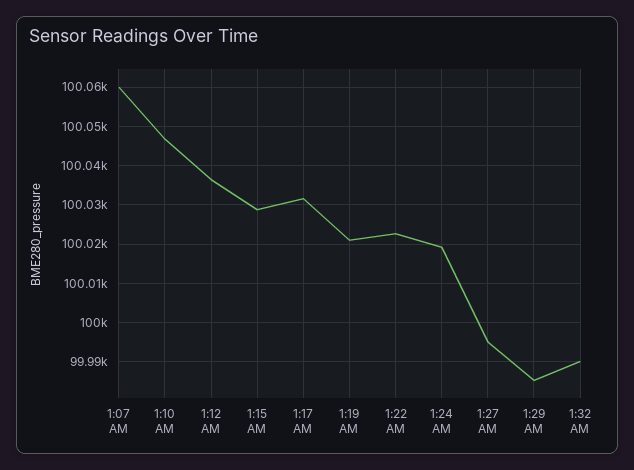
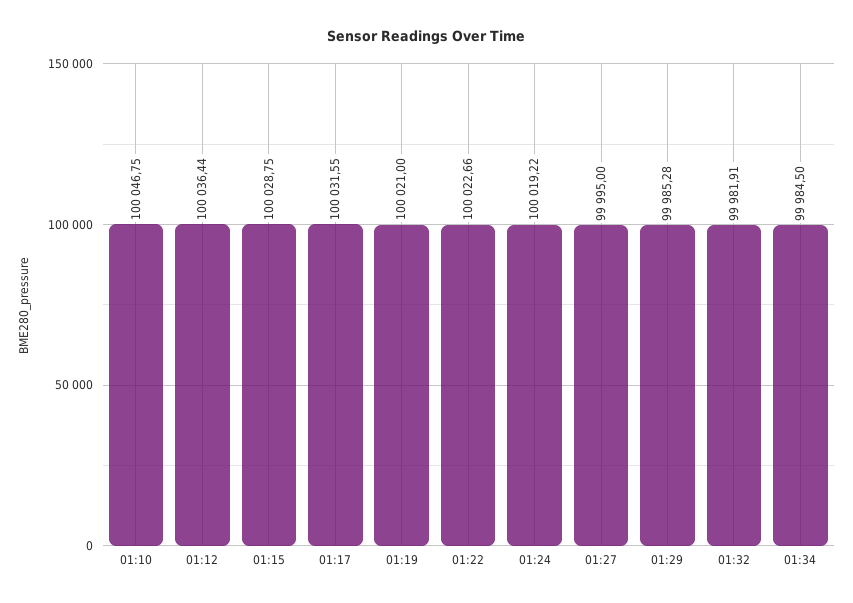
1:07 AM: 100060 -> none
1:32 AM: 99990 -> 99981.91
01:34: none -> 99984.5

